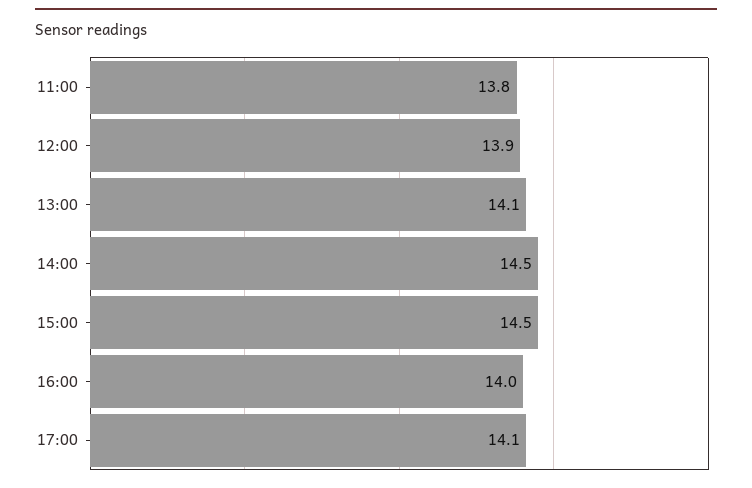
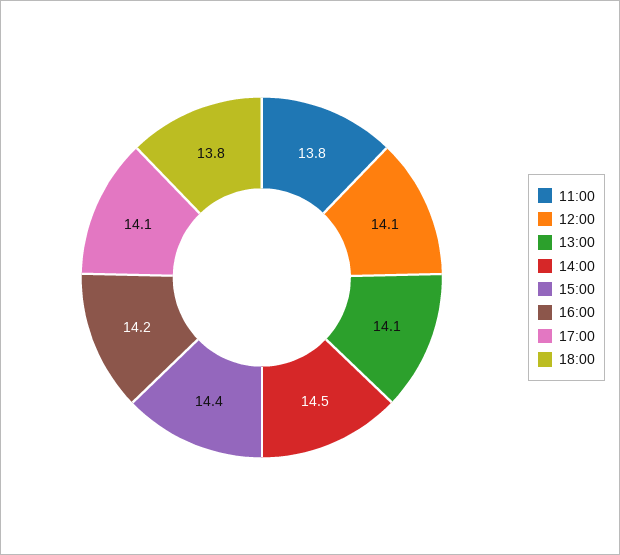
12:00: 13.9 -> 14.1
15:00: 14.5 -> 14.4
16:00: 14 -> 14.2
18:00: none -> 13.8

